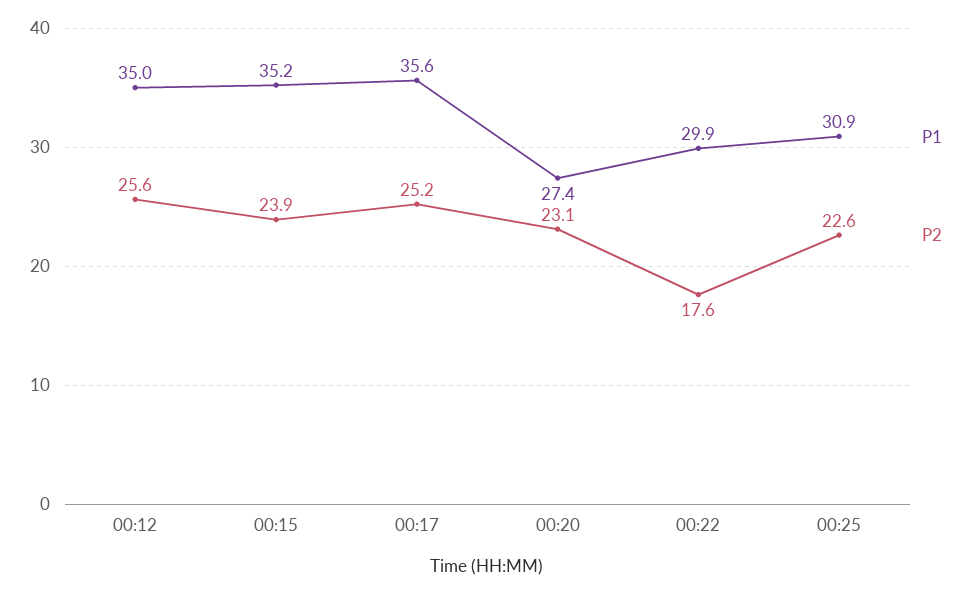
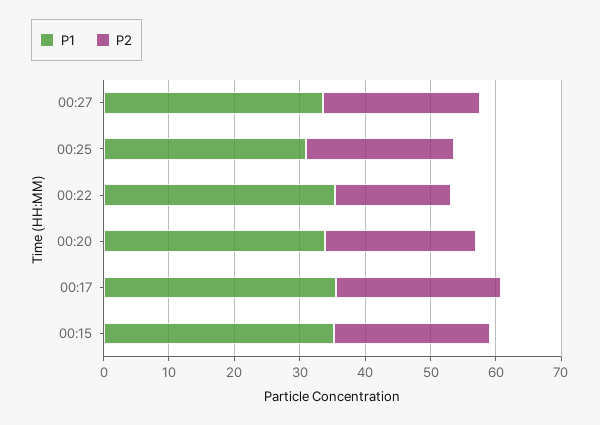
P1, 00:12: 35 -> none
P2, 00:12: 25.6 -> none
P1, 00:20: 27.4 -> 34
P1, 00:22: 29.9 -> 36
P1, 00:27: none -> 34
P2, 00:27: none -> 24

